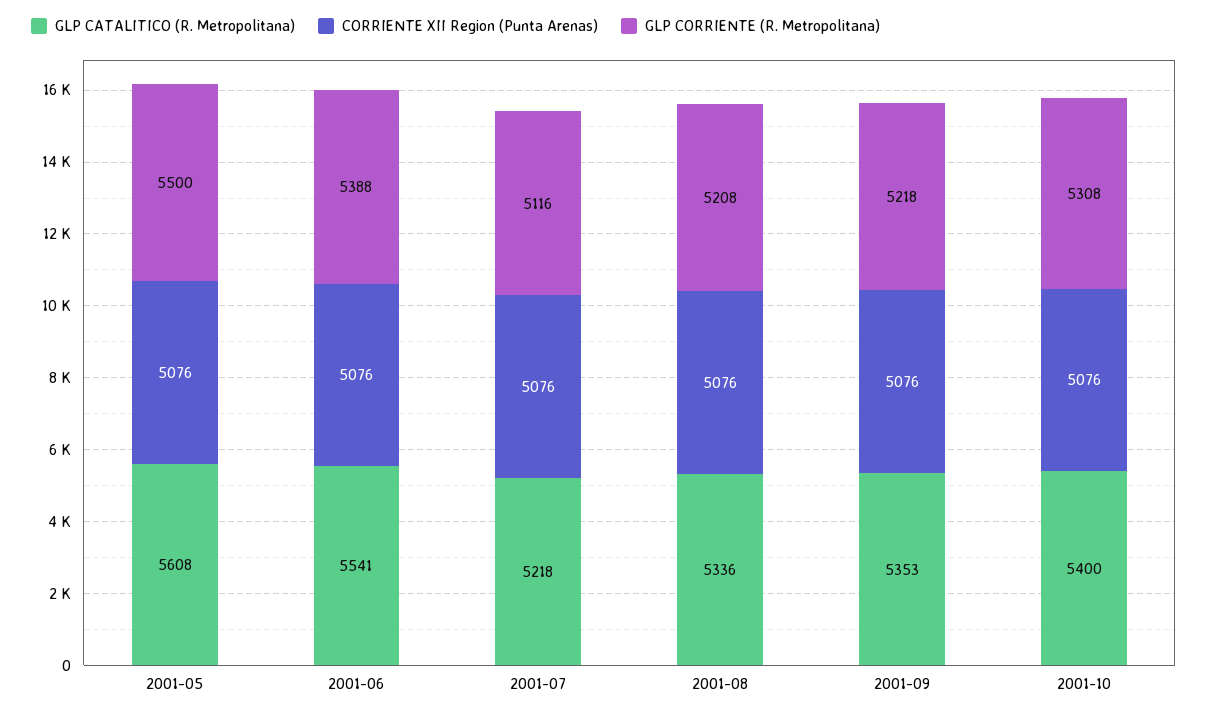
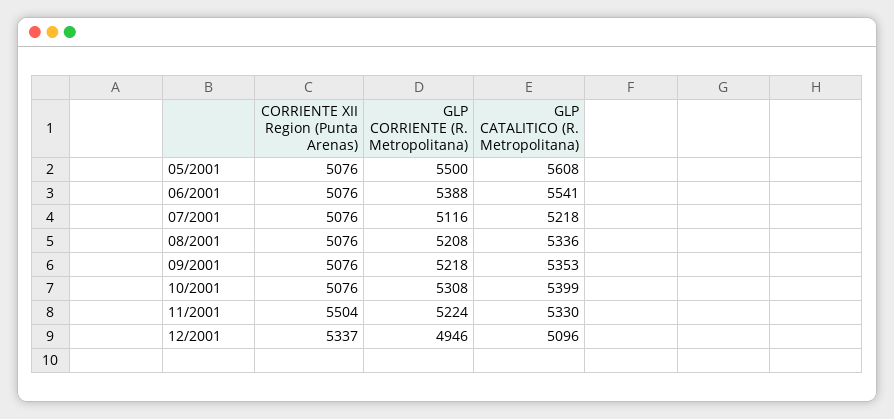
GLP CATALITICO (R. Metropolitana), 2001-10: 5400 -> 5399
CORRIENTE XII Region (Punta Arenas), 11/2001: none -> 5504
GLP CORRIENTE (R. Metropolitana), 11/2001: none -> 5224
GLP CATALITICO (R. Metropolitana), 11/2001: none -> 5330
CORRIENTE XII Region (Punta Arenas), 12/2001: none -> 5337
GLP CORRIENTE (R. Metropolitana), 12/2001: none -> 4946
GLP CATALITICO (R. Metropolitana), 12/2001: none -> 5096

